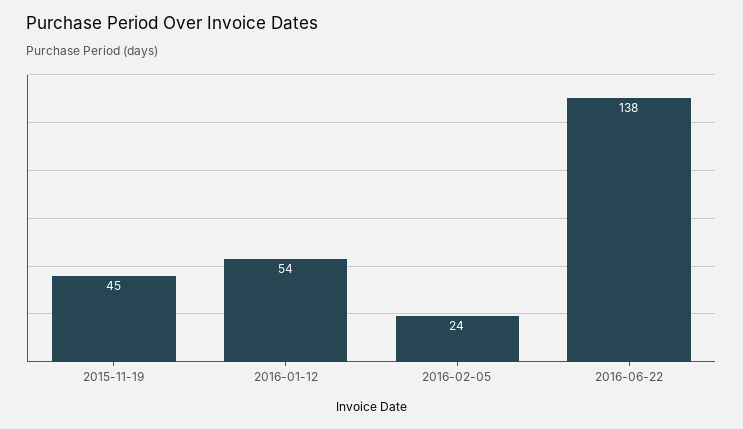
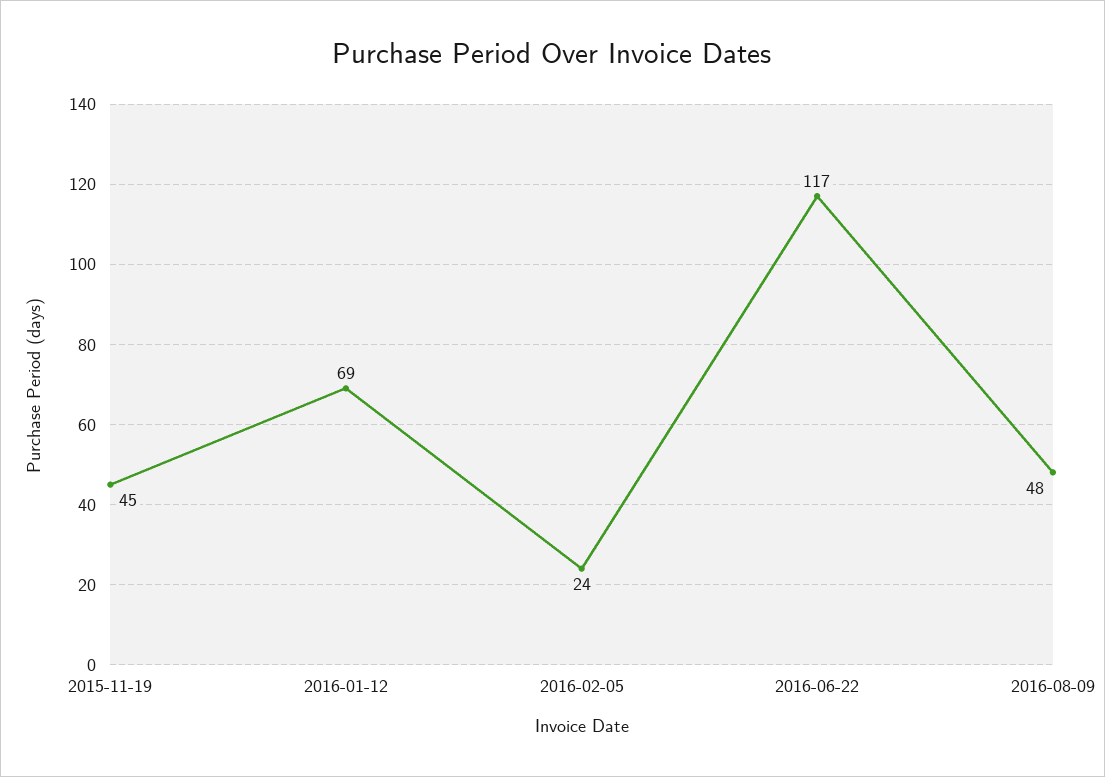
2016-01-12: 54 -> 69
2016-06-22: 138 -> 117
2016-08-09: none -> 48

